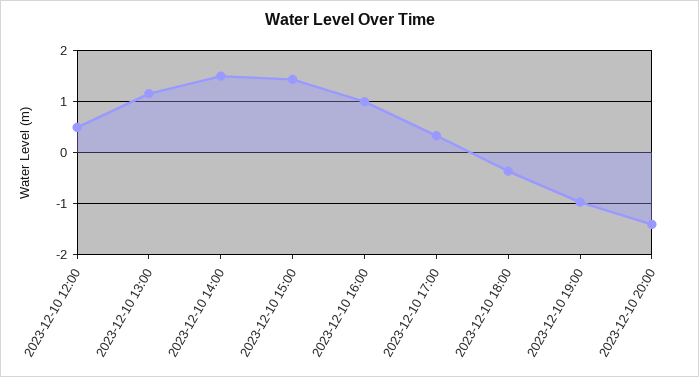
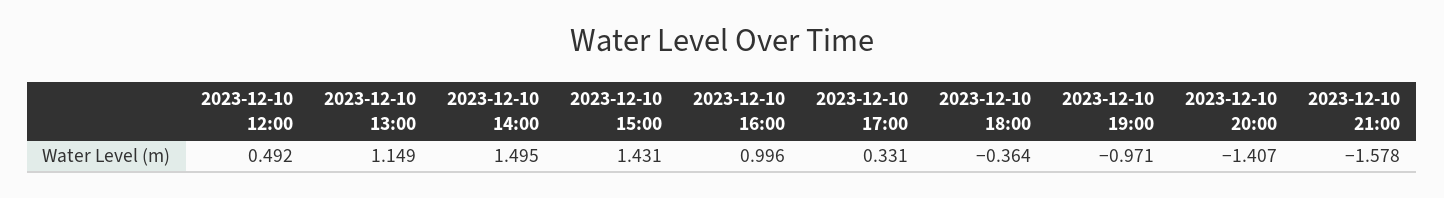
2023-12-10 21:00: none -> -1.578

